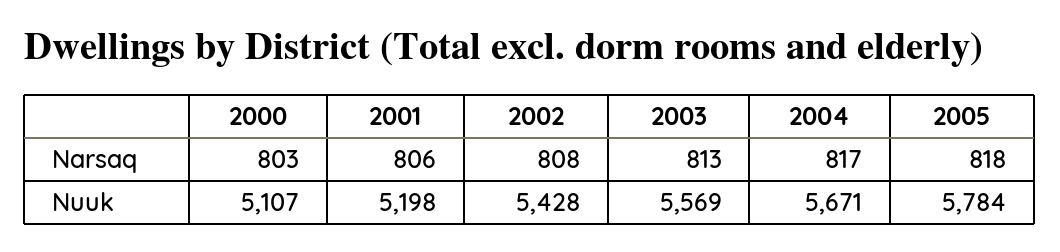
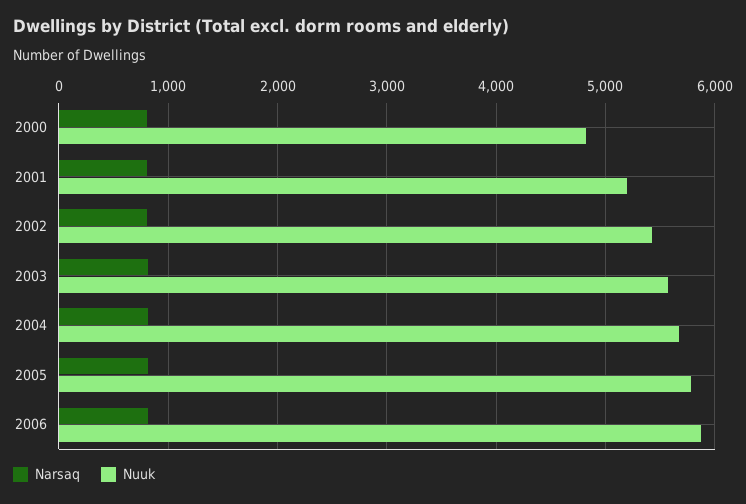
Nuuk, 2000: 5107 -> 4800
Narsaq, 2006: none -> 800
Nuuk, 2006: none -> 5900

